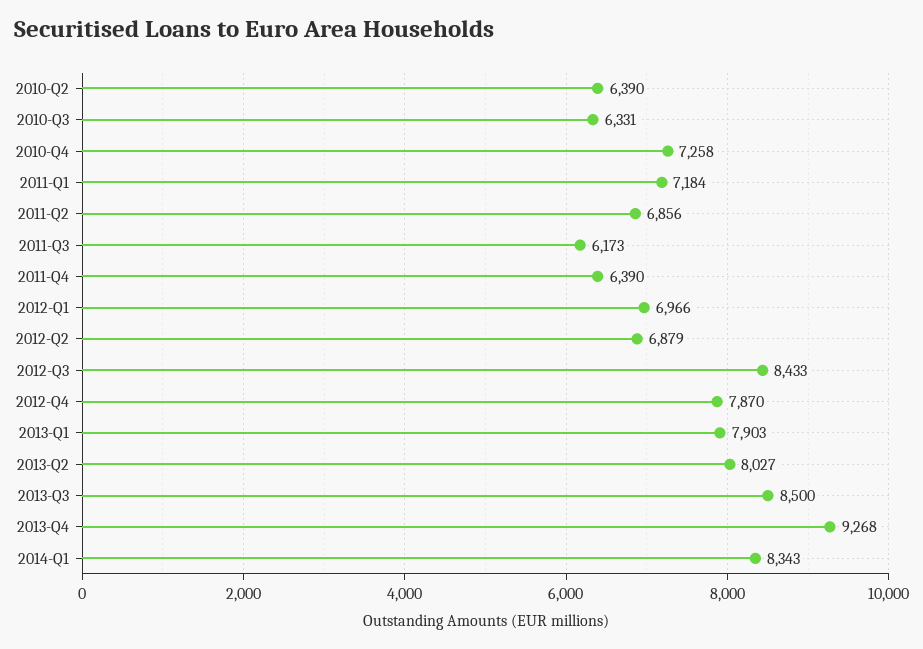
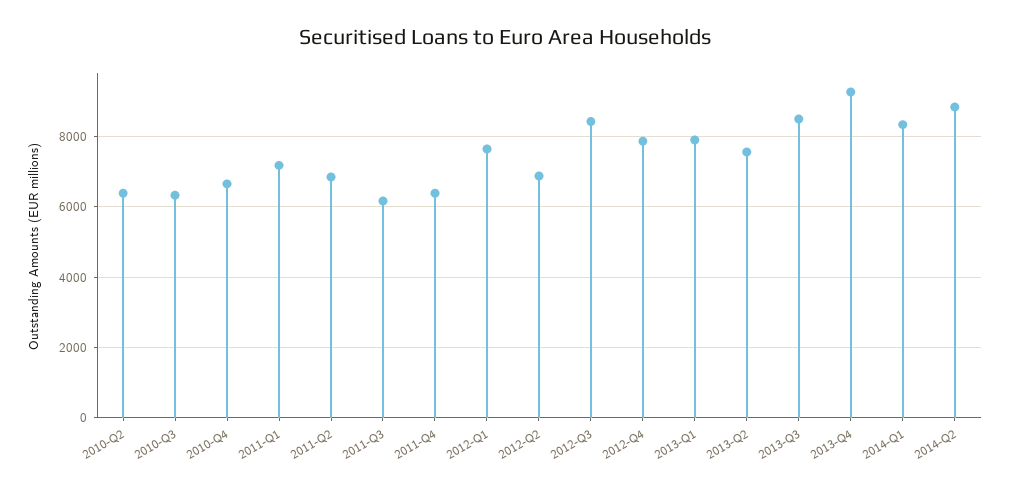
2010-Q4: 7258 -> 6600
2012-Q1: 6966 -> 7600
2013-Q2: 8027 -> 7600
2014-Q2: none -> 8800

